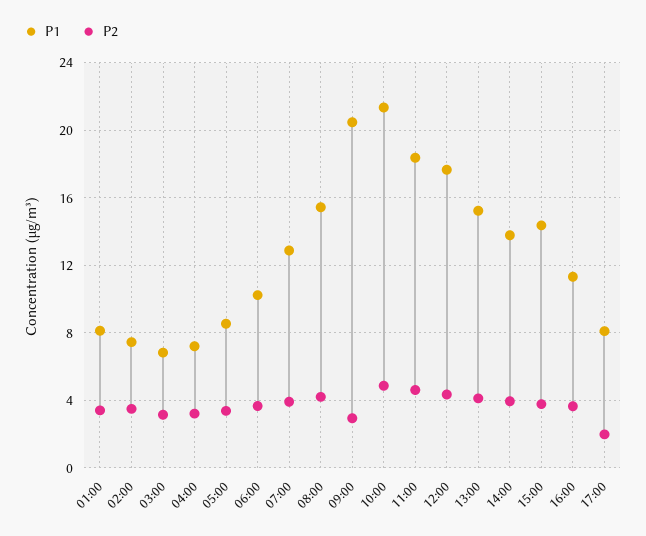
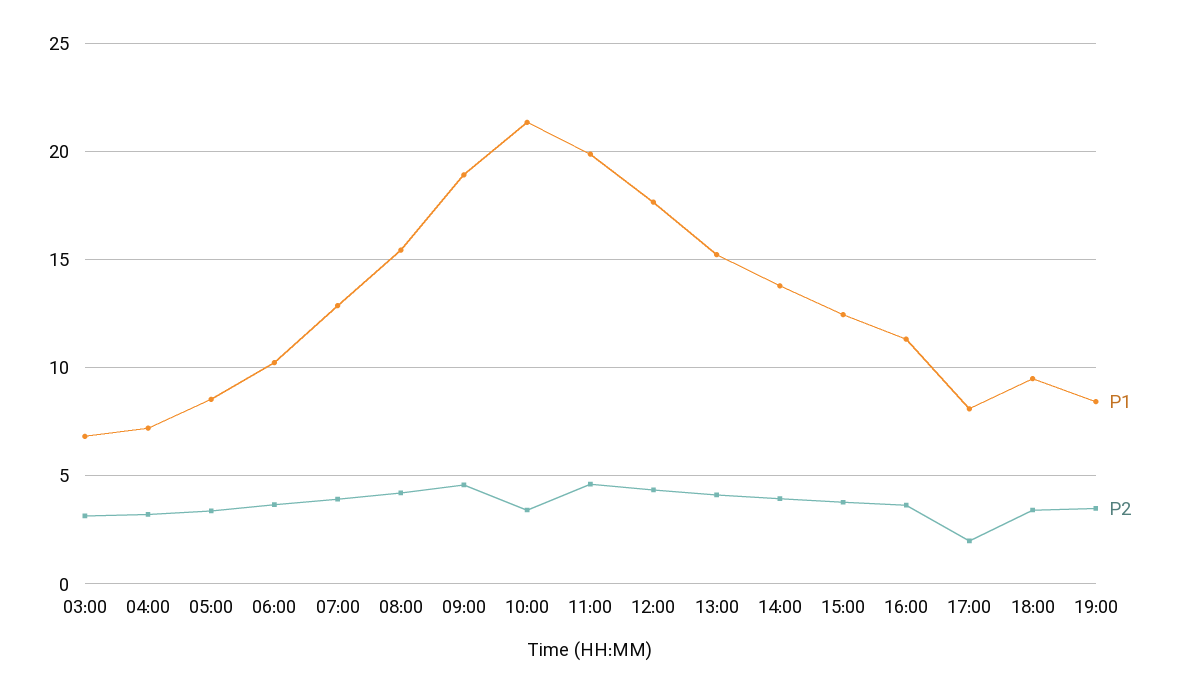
P1, 01:00: 8 -> none
P2, 01:00: 3.5 -> none
P1, 02:00: 7.5 -> none
P2, 02:00: 3.5 -> none
P1, 09:00: 20.5 -> 19
P2, 09:00: 3 -> 4.5
P2, 10:00: 5 -> 3.5
P1, 11:00: 18.5 -> 20
P1, 15:00: 14.5 -> 12.5
P1, 18:00: none -> 9.5
P2, 18:00: none -> 3.5
P1, 19:00: none -> 8.5
P2, 19:00: none -> 3.5

